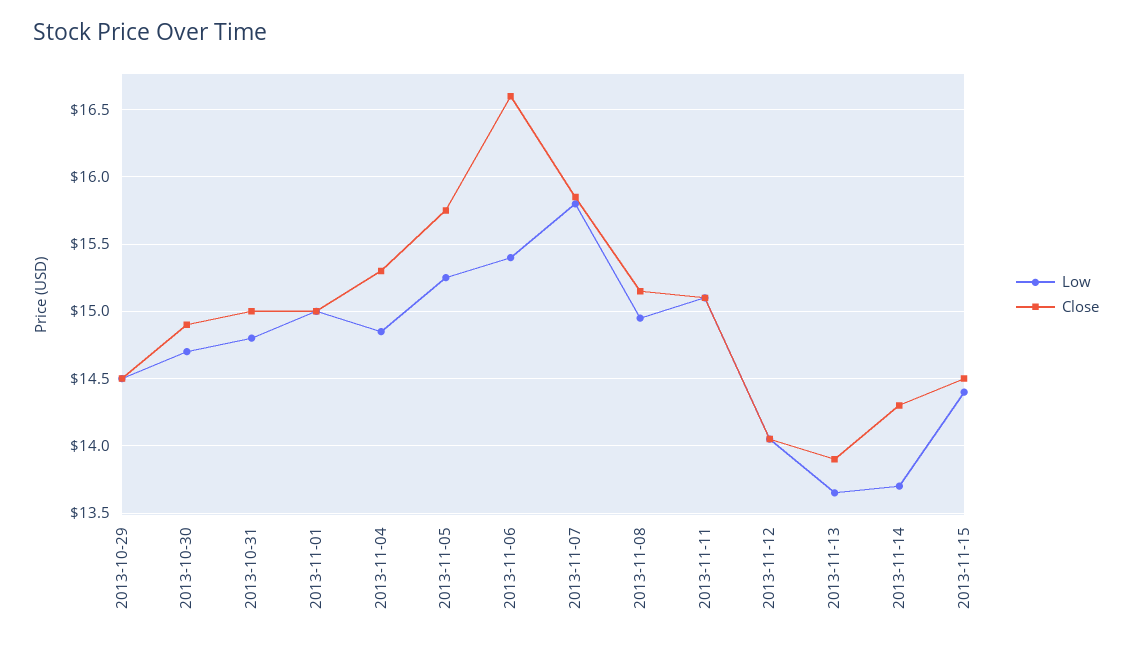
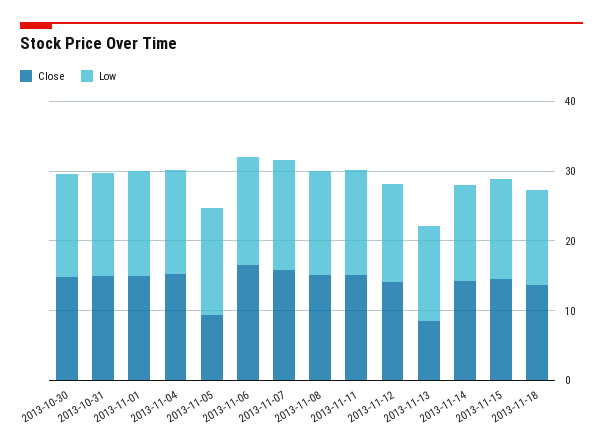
Low, 2013-10-29: 14.5 -> none
Close, 2013-10-29: 14.5 -> none
Close, 2013-11-05: 15.75 -> 10
Close, 2013-11-13: 13.9 -> 8
Close, 2013-11-18: none -> 14
Low, 2013-11-18: none -> 14

